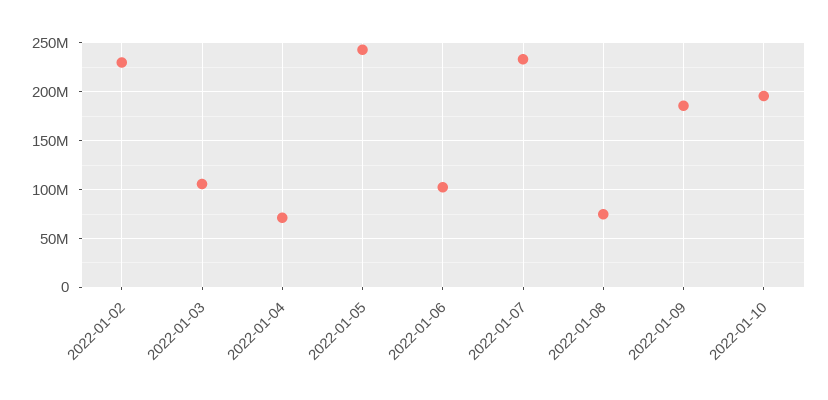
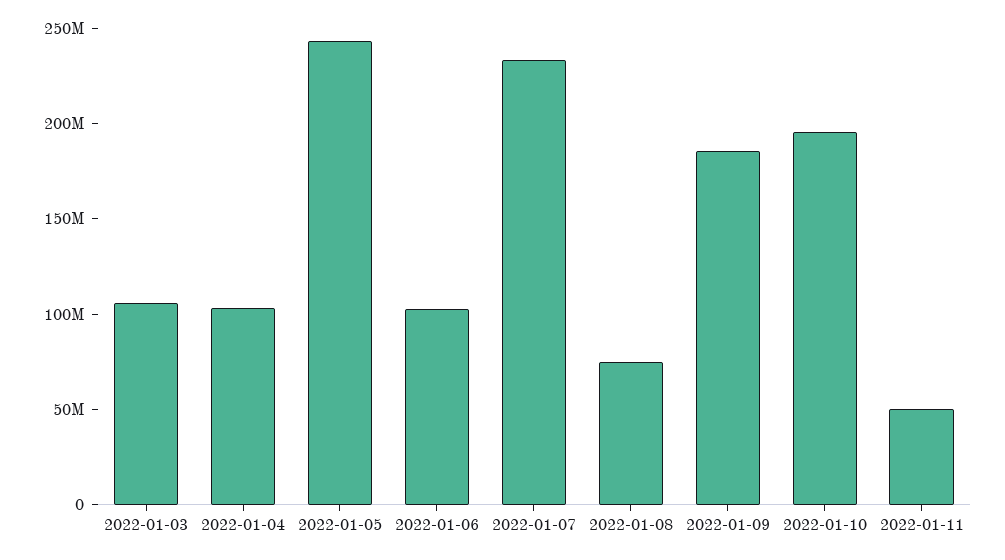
2022-01-02: 230000000 -> none
2022-01-04: 70000000 -> 100000000
2022-01-11: none -> 50000000

